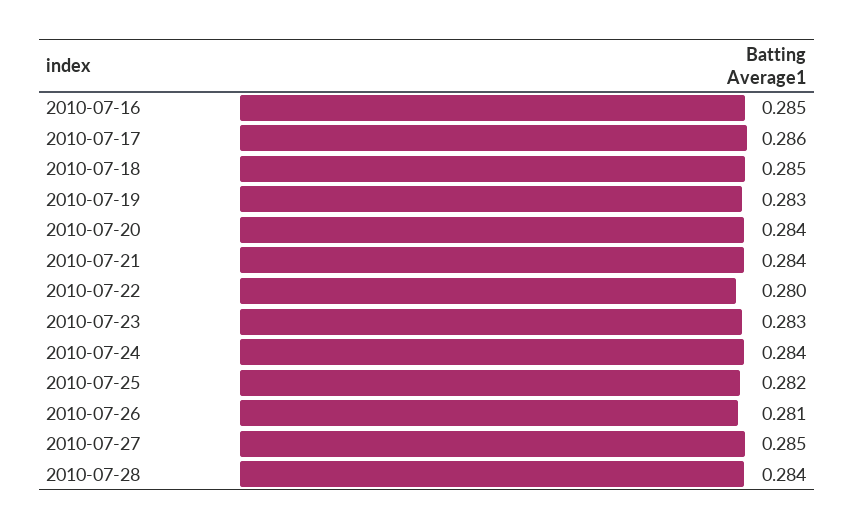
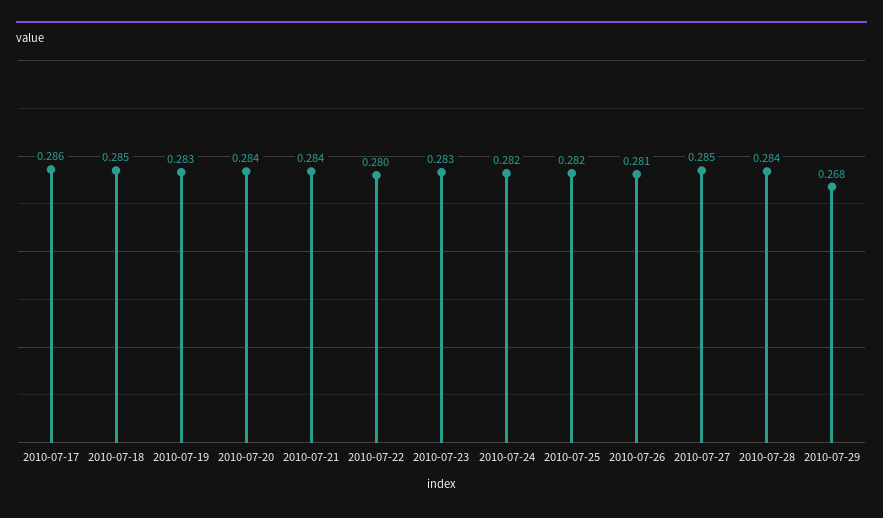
2010-07-16: 0.285 -> none
2010-07-24: 0.284 -> 0.282
2010-07-29: none -> 0.268

